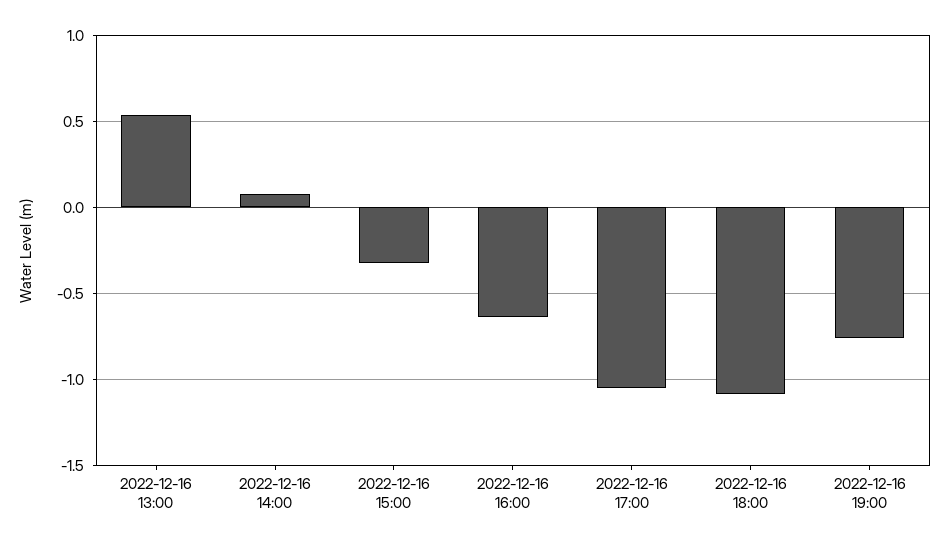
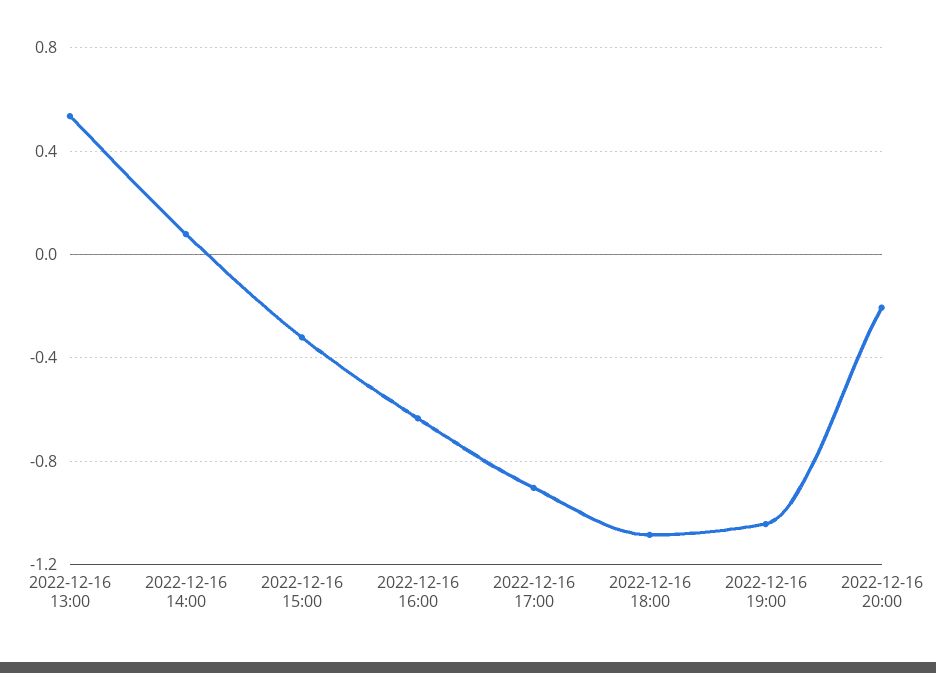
2022-12-16 17:00: -1.05 -> -0.9
2022-12-16 19:00: -0.75 -> -1.05
2022-12-16 20:00: none -> -0.2

